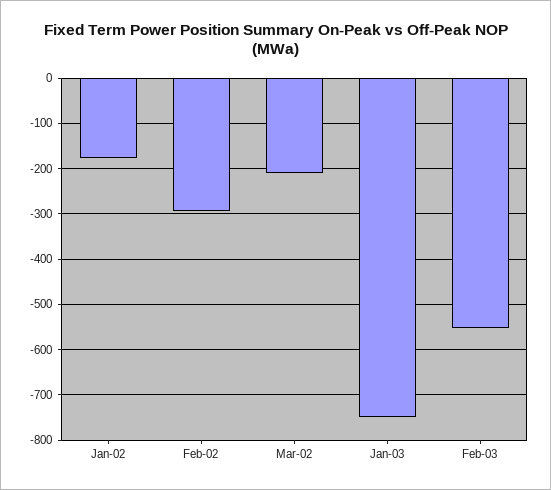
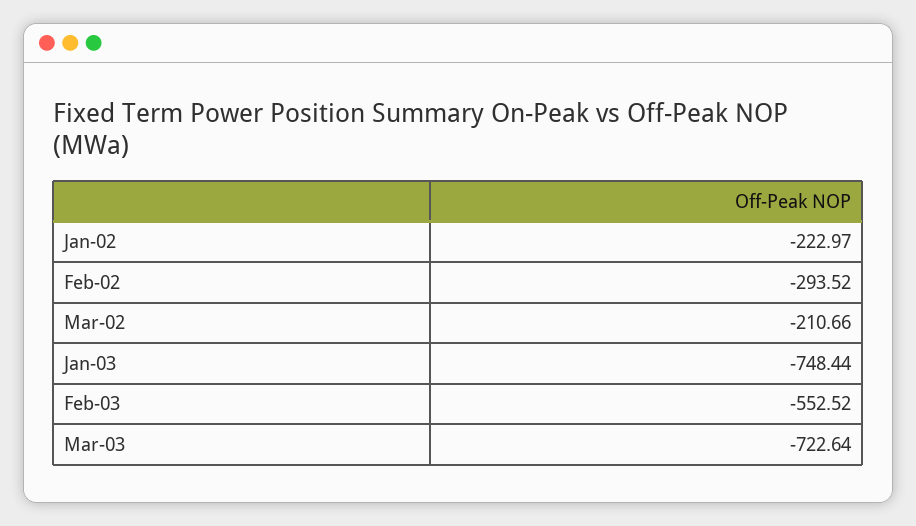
Jan-02: -180 -> -222.97
Mar-03: none -> -722.64

